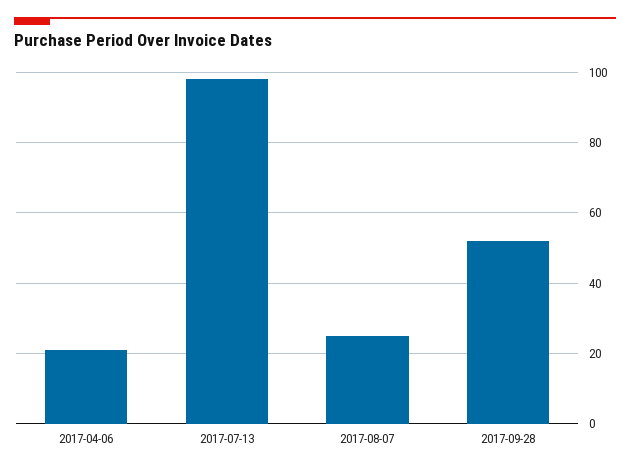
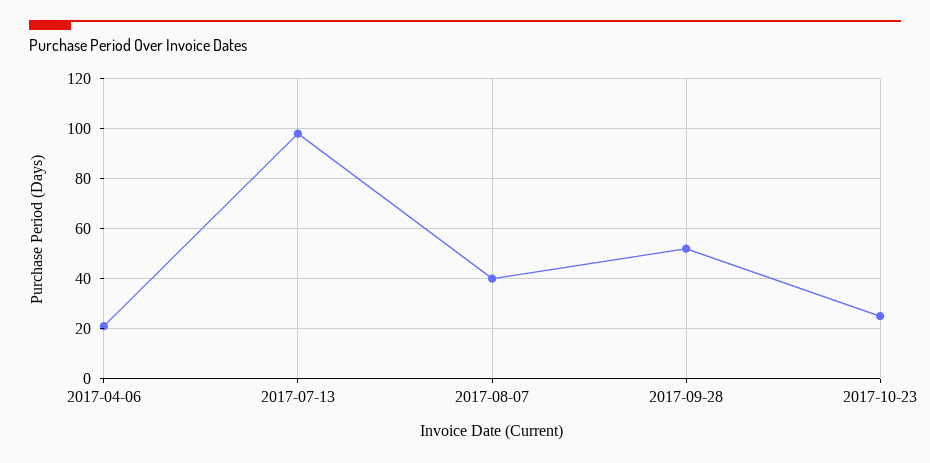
2017-08-07: 25 -> 40
2017-10-23: none -> 25

